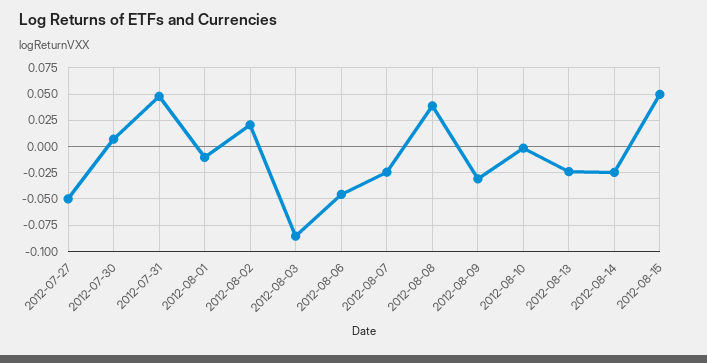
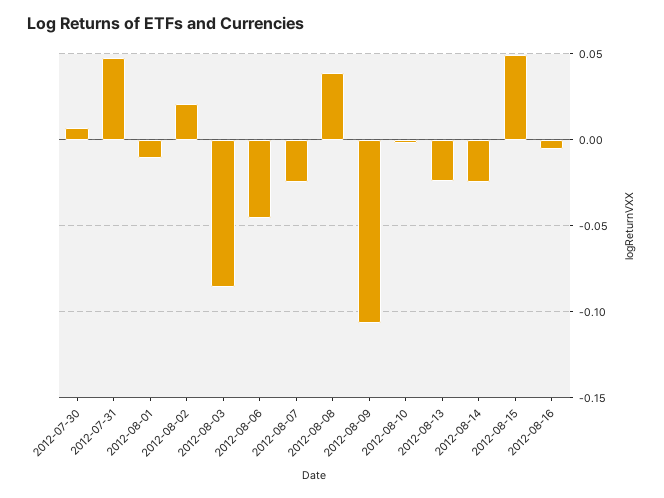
2012-07-27: -0.05 -> none
2012-08-09: -0.025 -> -0.105
2012-08-16: none -> -0.005

